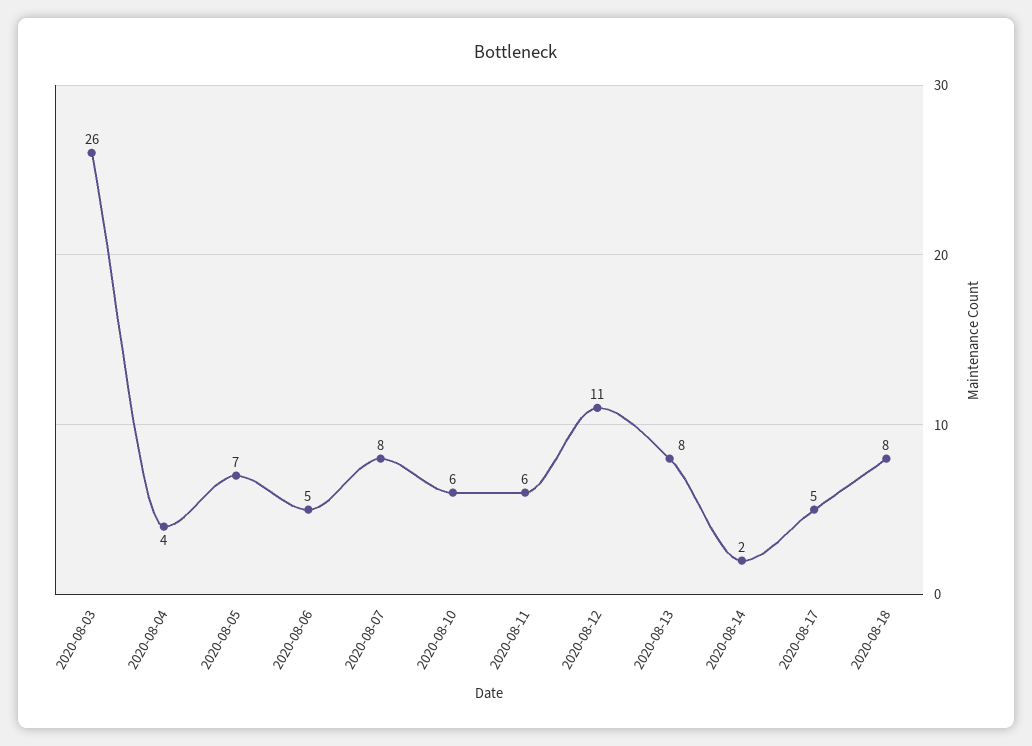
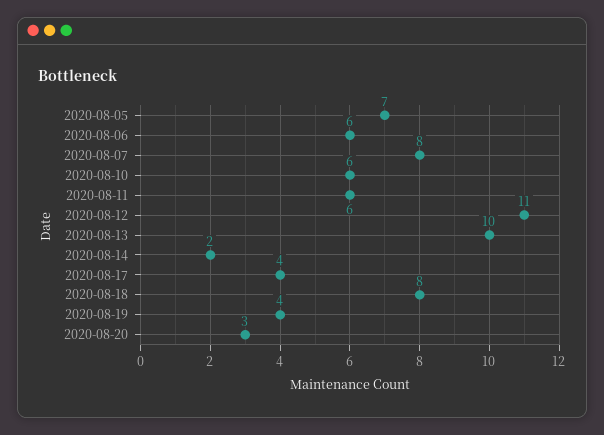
2020-08-03: 26 -> none
2020-08-04: 4 -> none
2020-08-06: 5 -> 6
2020-08-13: 8 -> 10
2020-08-17: 5 -> 4
2020-08-19: none -> 4
2020-08-20: none -> 3

